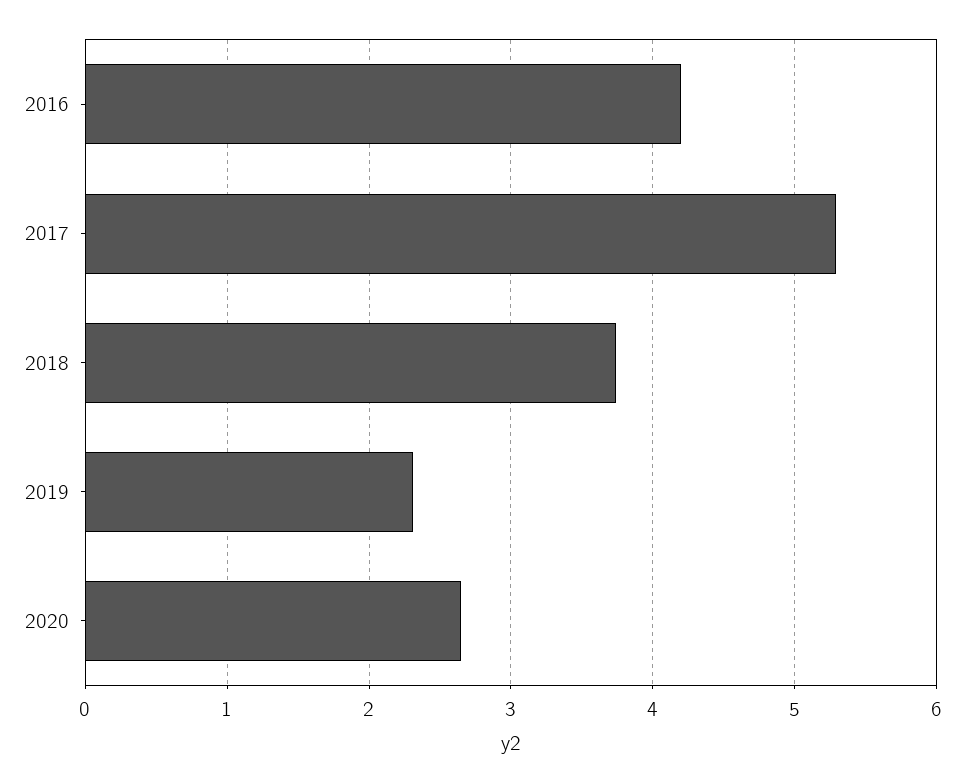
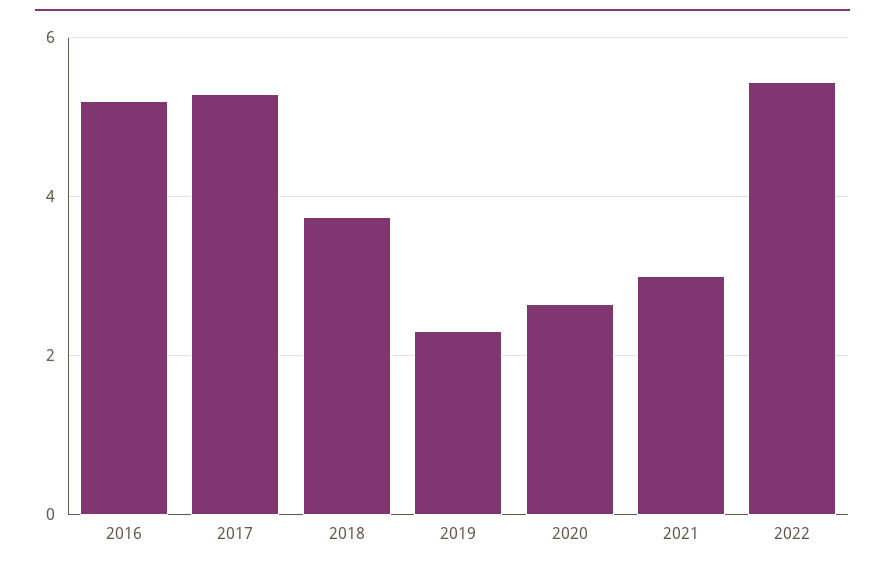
2016: 4.2 -> 5.2
2021: none -> 3
2022: none -> 5.4

